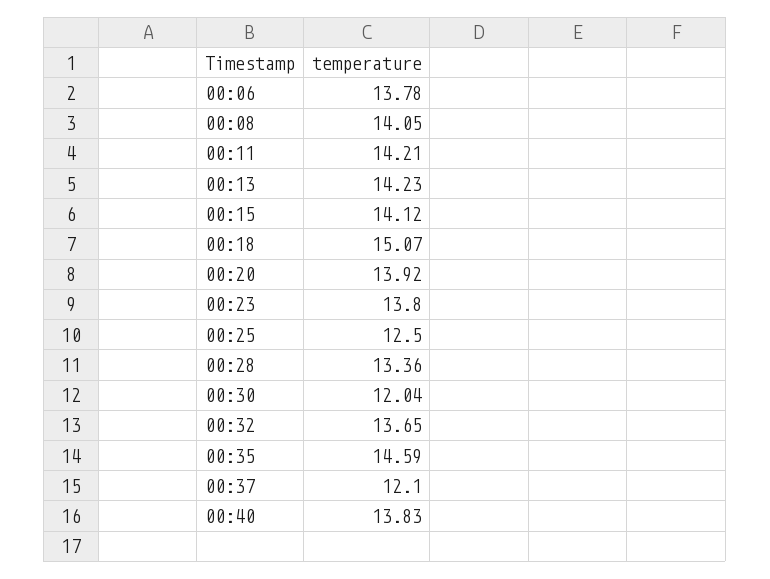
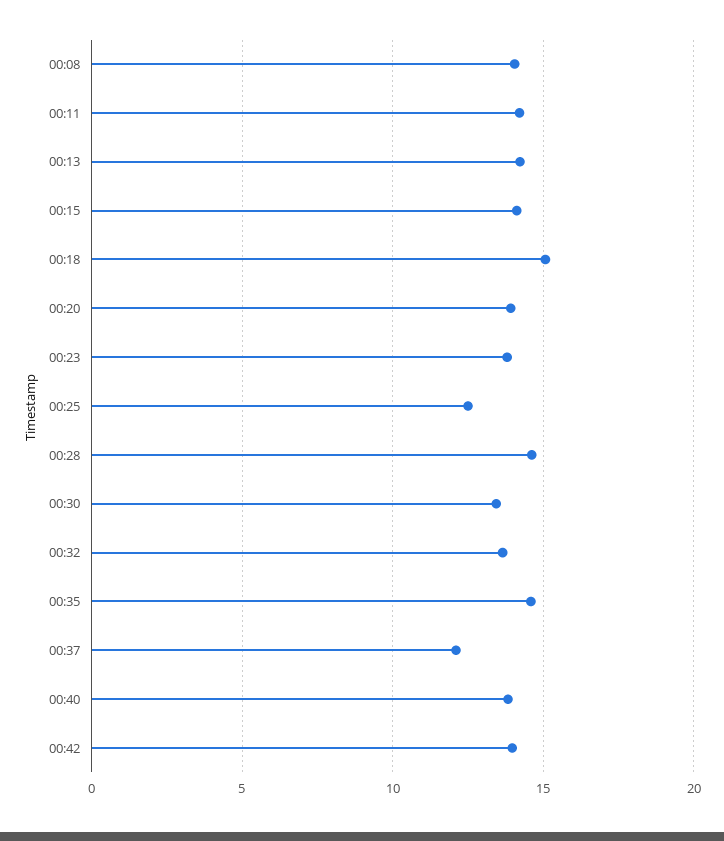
00:06: 13.78 -> none
00:28: 13.36 -> 14.5
00:30: 12.04 -> 13.5
00:42: none -> 14

